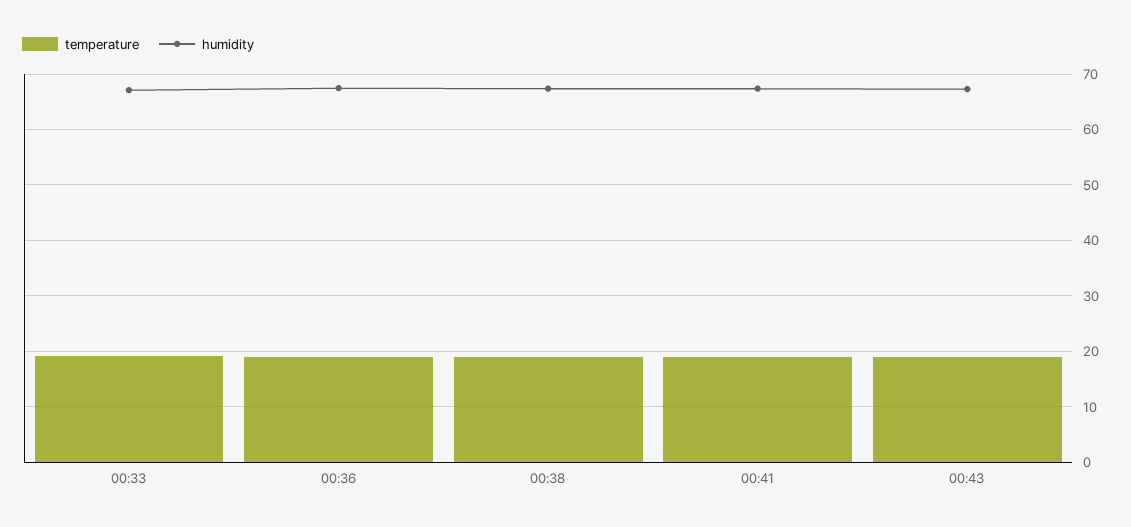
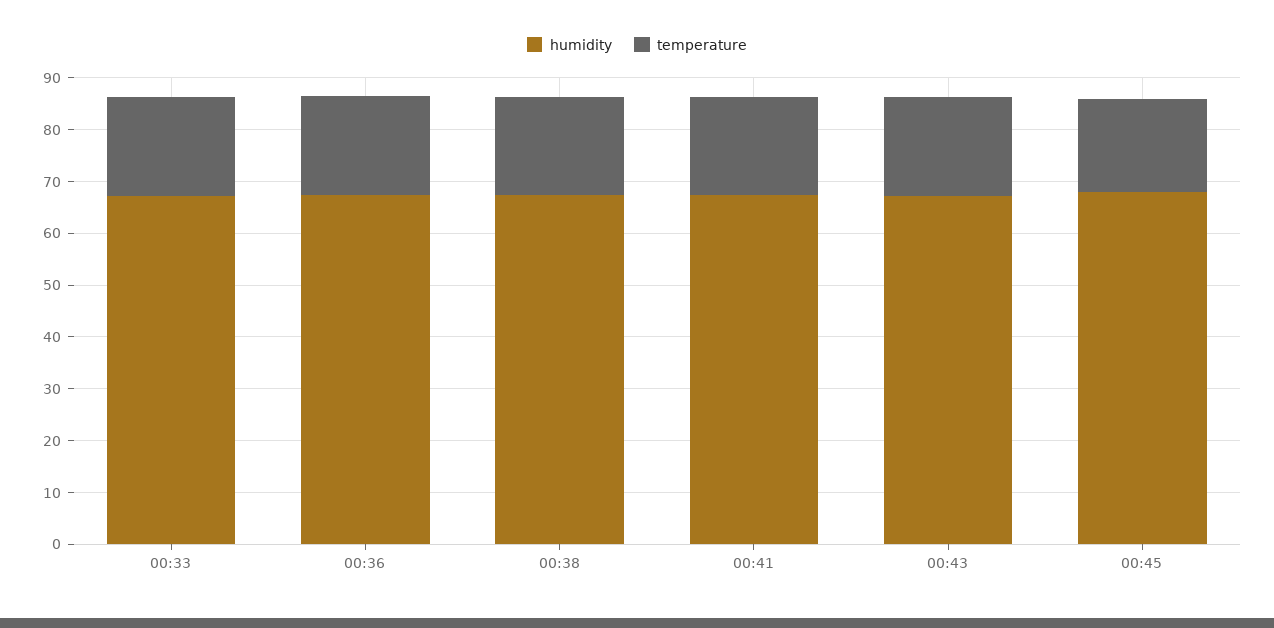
humidity, 00:45: none -> 68
temperature, 00:45: none -> 18

